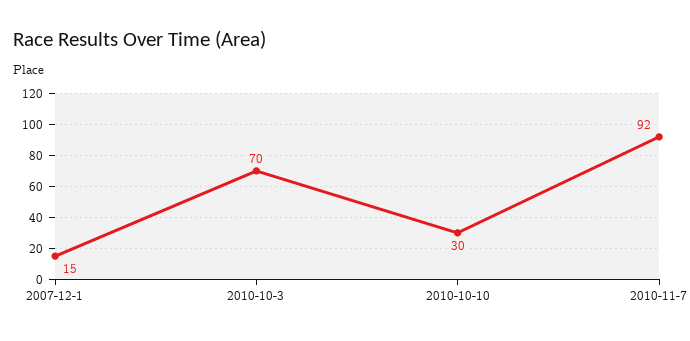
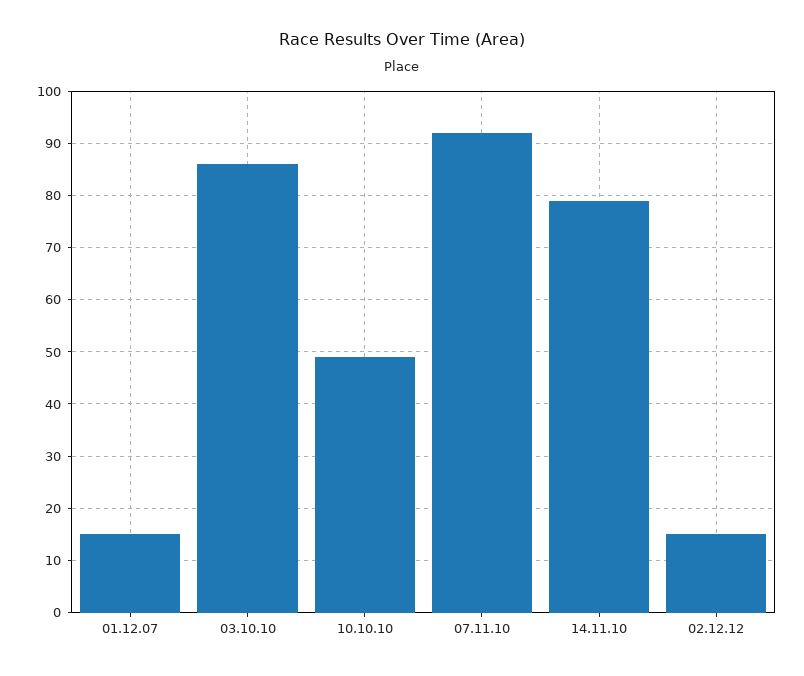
2010-10-3: 70 -> 85
2010-10-10: 30 -> 50
14.11.10: none -> 80
02.12.12: none -> 15

